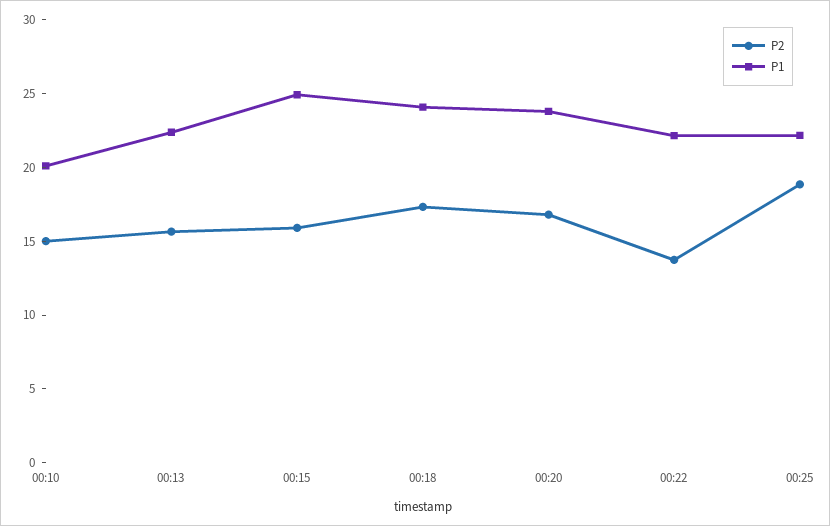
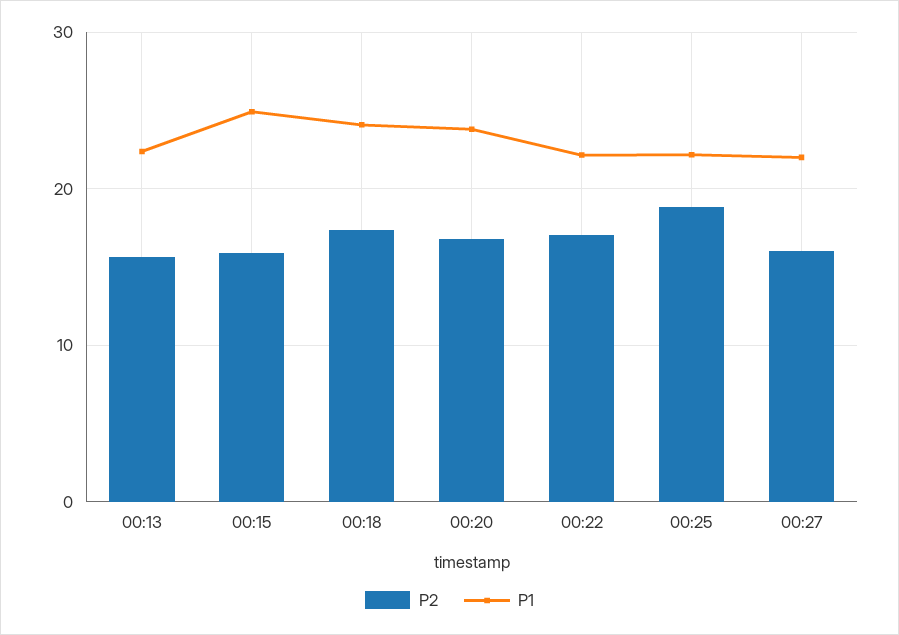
P2, 00:10: 15 -> none
P1, 00:10: 20 -> none
P2, 00:22: 14 -> 17
P2, 00:27: none -> 16
P1, 00:27: none -> 22

